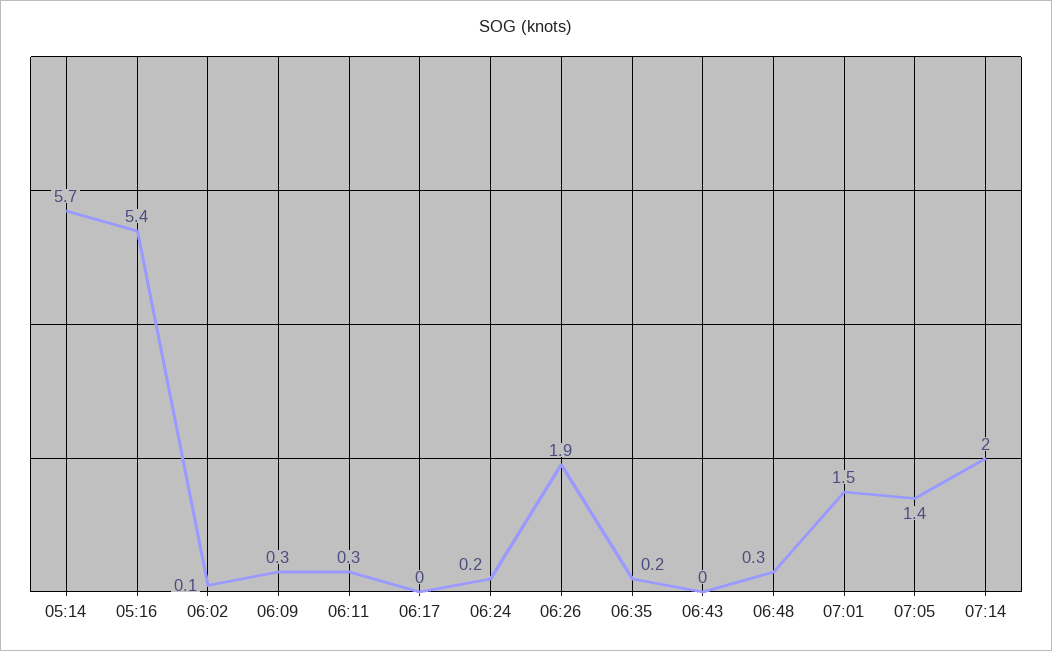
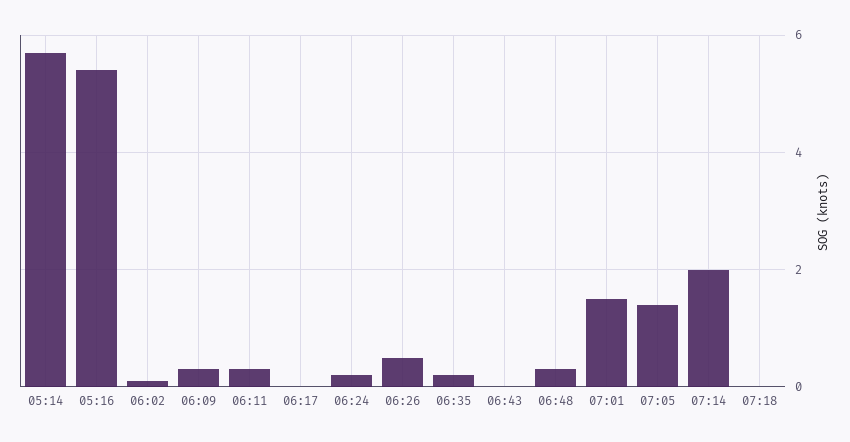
06:26: 1.9 -> 0.5
07:18: none -> 0

